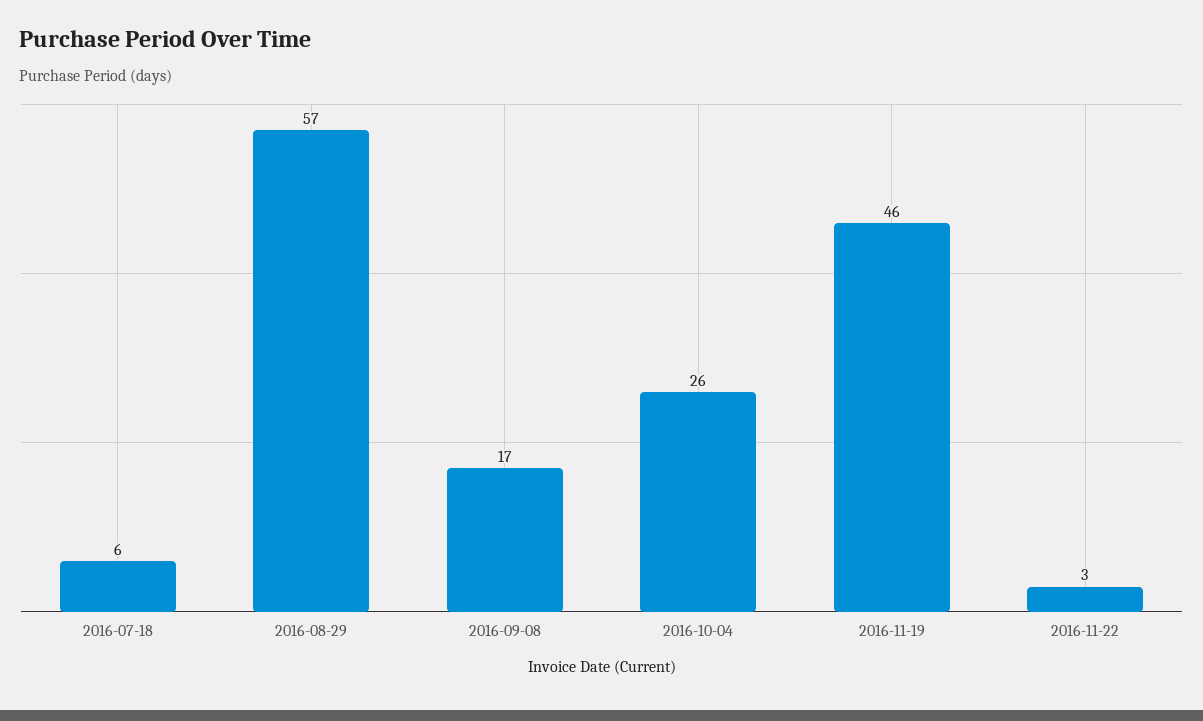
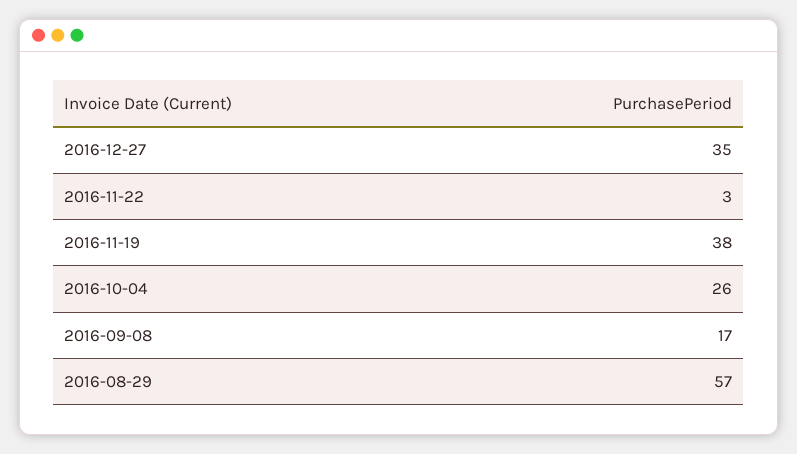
2016-07-18: 6 -> none
2016-11-19: 46 -> 38
2016-12-27: none -> 35

